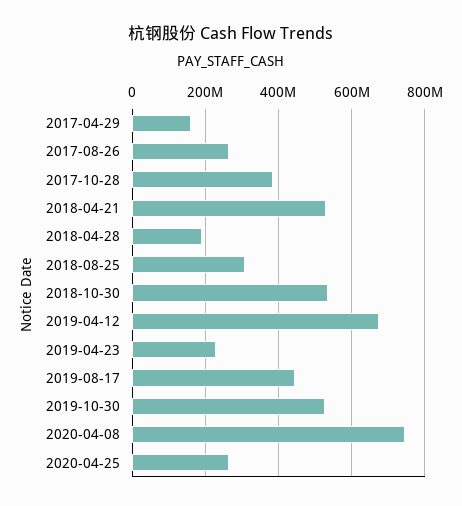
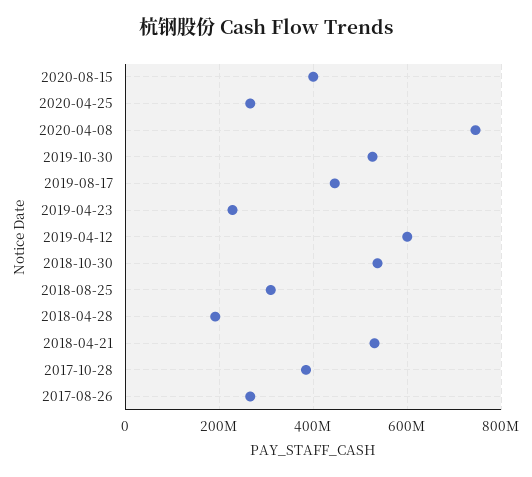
2017-04-29: 160000000 -> none
2019-04-12: 680000000 -> 600000000
2020-08-15: none -> 400000000

